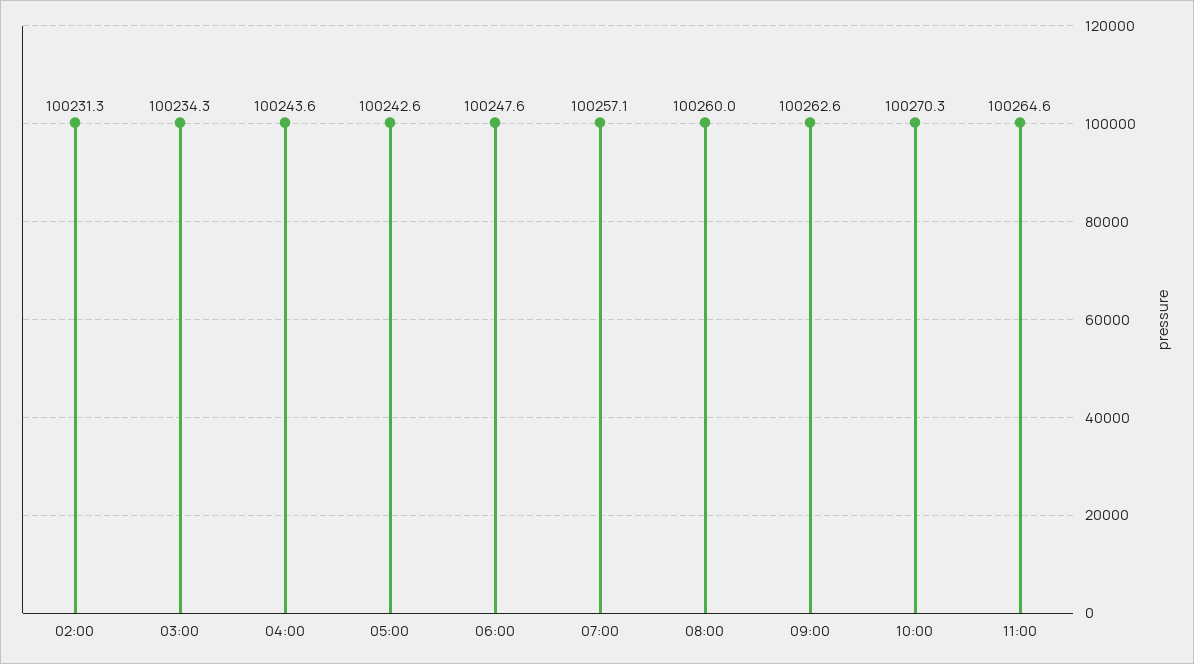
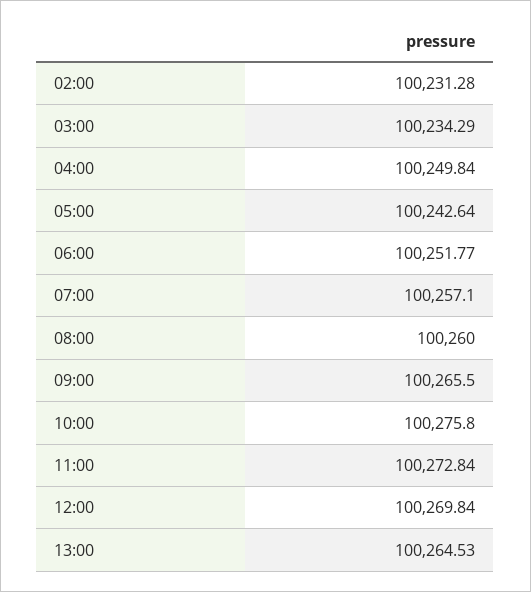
04:00: 100243.6 -> 100249.84
06:00: 100247.6 -> 100251.77
09:00: 100262.6 -> 100265.5
10:00: 100270.3 -> 100275.8
11:00: 100264.6 -> 100272.84
12:00: none -> 100269.84
13:00: none -> 100264.53

